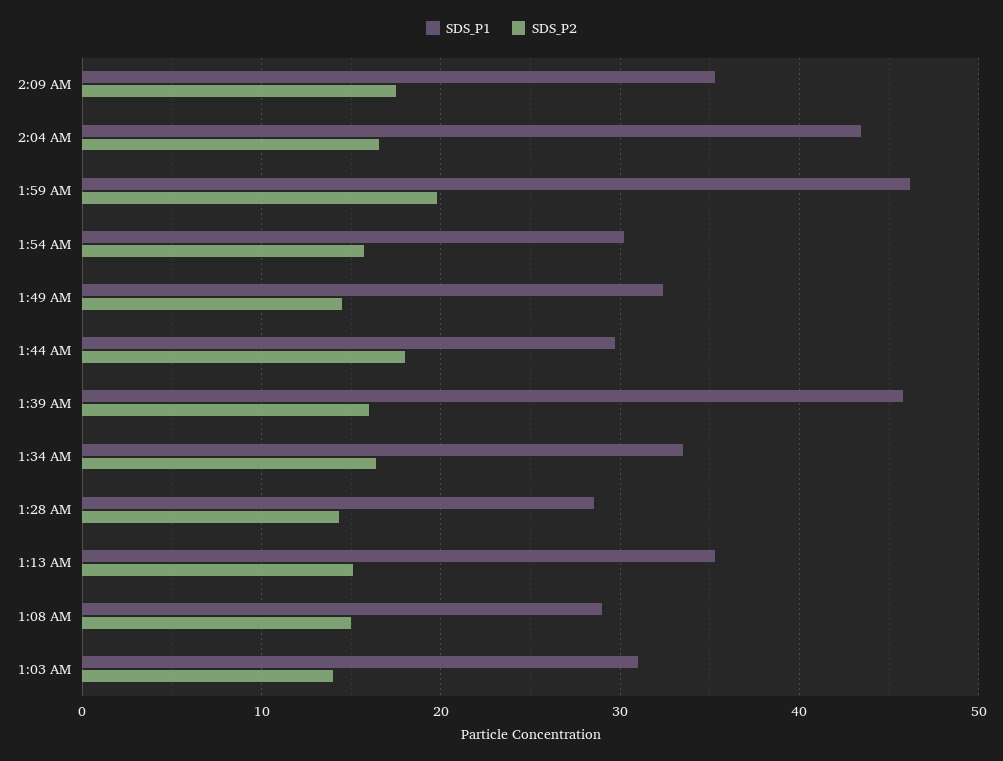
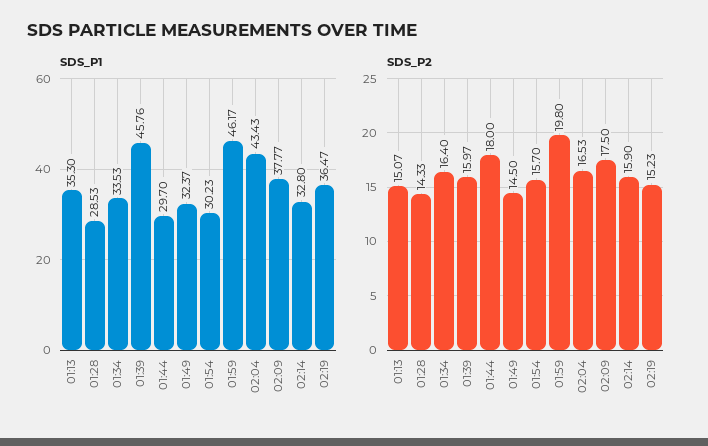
SDS_P1, 2:09 AM: 35 -> 37.77
SDS_P1, 1:08 AM: 29 -> none
SDS_P2, 1:08 AM: 15 -> none
SDS_P1, 1:03 AM: 31 -> none
SDS_P2, 1:03 AM: 14 -> none
SDS_P1, 02:14: none -> 32.8
SDS_P1, 02:19: none -> 36.47
SDS_P2, 02:14: none -> 15.9
SDS_P2, 02:19: none -> 15.23

